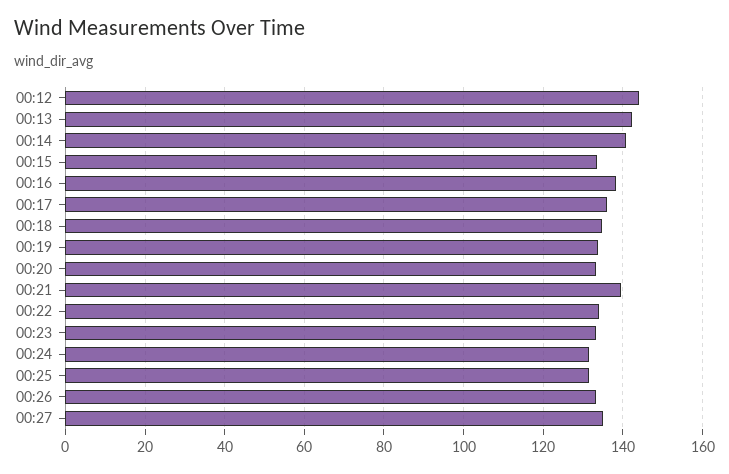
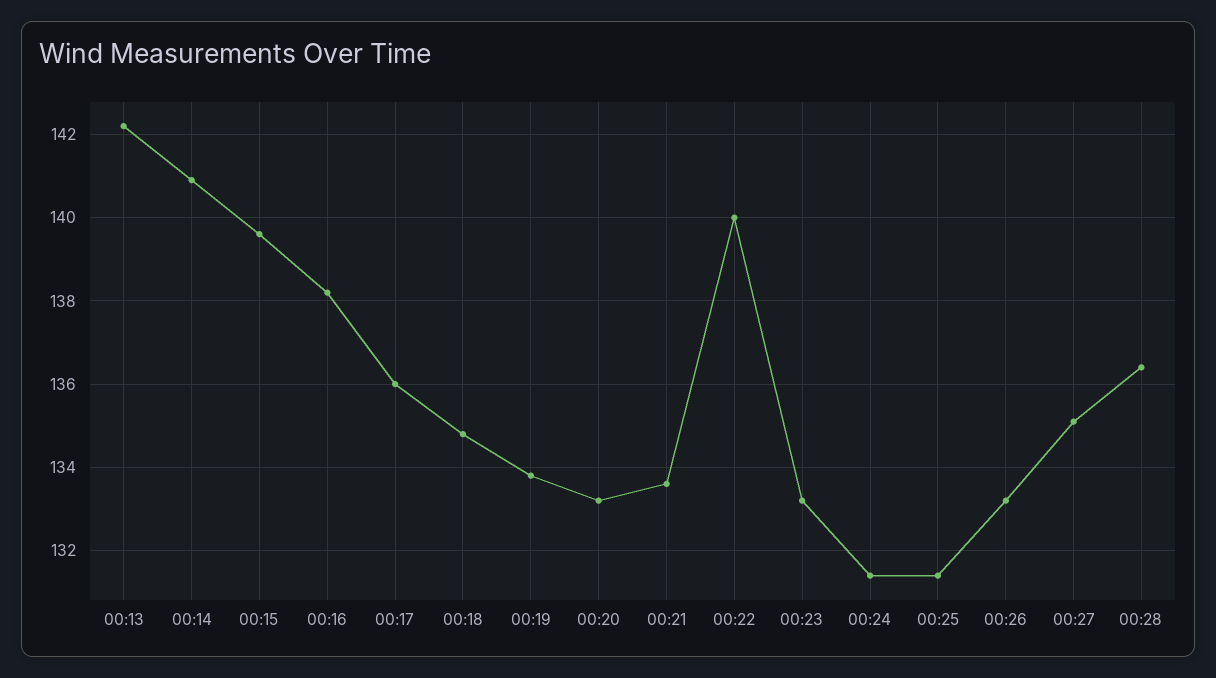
00:12: 144 -> none
00:15: 134 -> 139.5
00:21: 140 -> 133.5
00:22: 134 -> 140
00:28: none -> 136.5

